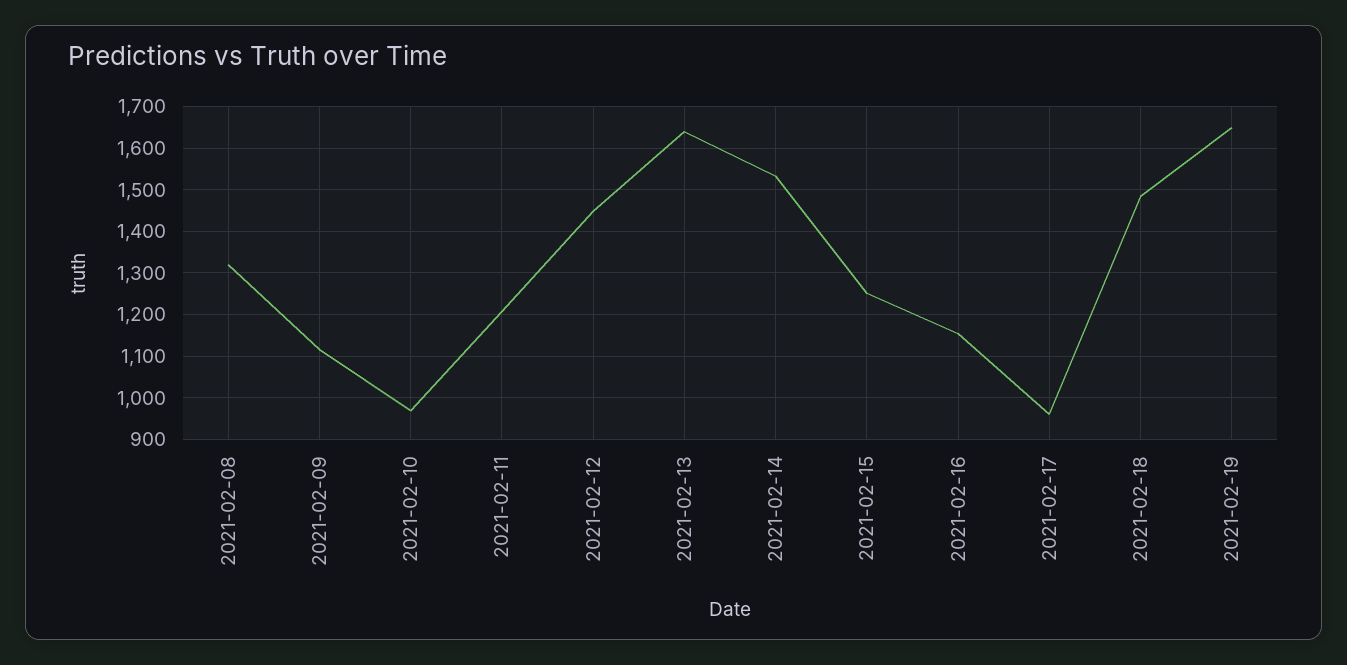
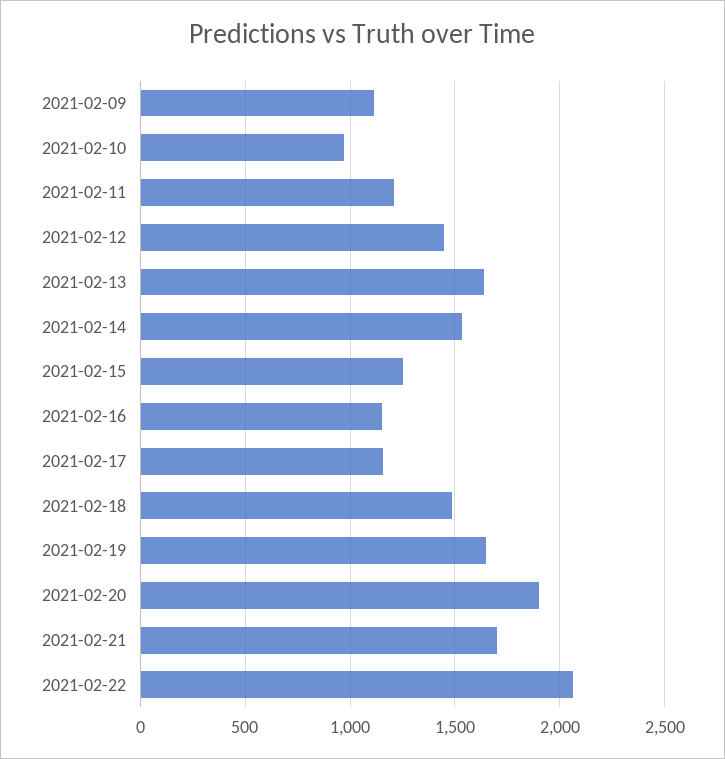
2021-02-08: 1320 -> none
2021-02-17: 960 -> 1150
2021-02-20: none -> 1900
2021-02-21: none -> 1700
2021-02-22: none -> 2050

